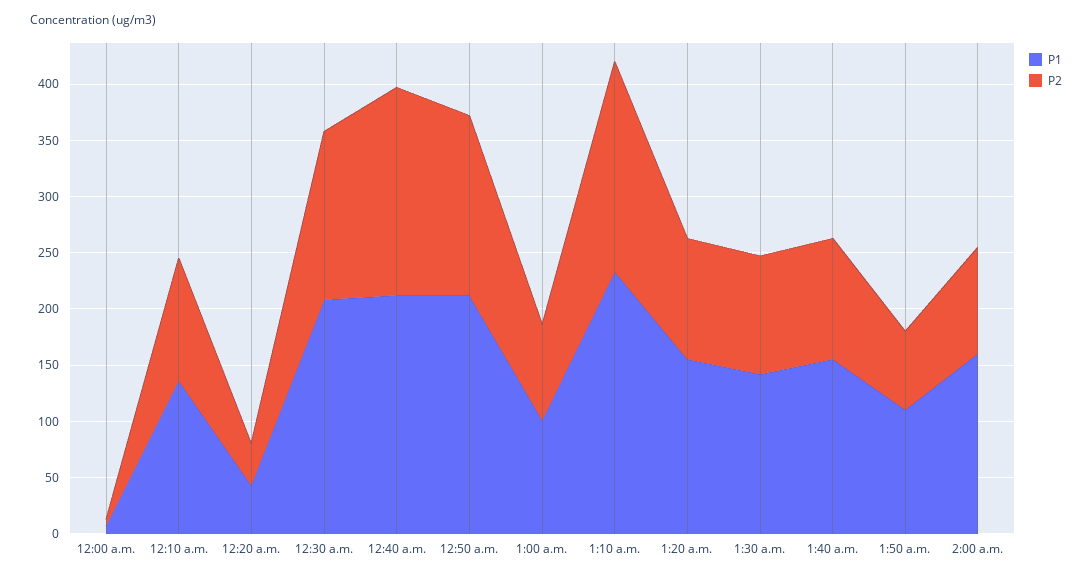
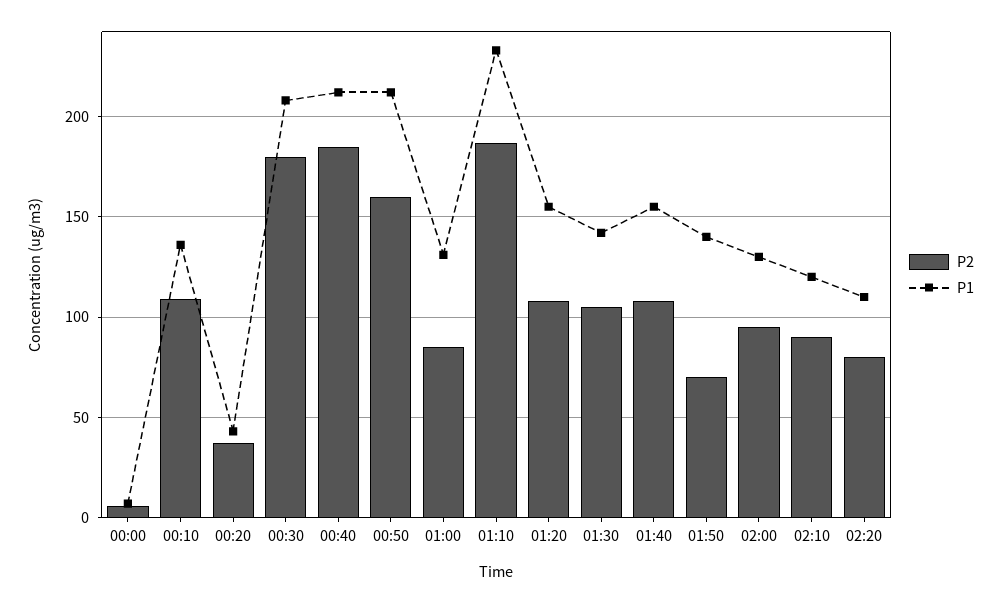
P2, 12:30 a.m.: 150 -> 180
P1, 1:00 a.m.: 100 -> 130
P1, 1:50 a.m.: 110 -> 140
P1, 2:00 a.m.: 160 -> 130
P2, 02:10: none -> 90
P1, 02:10: none -> 120
P2, 02:20: none -> 80
P1, 02:20: none -> 110

